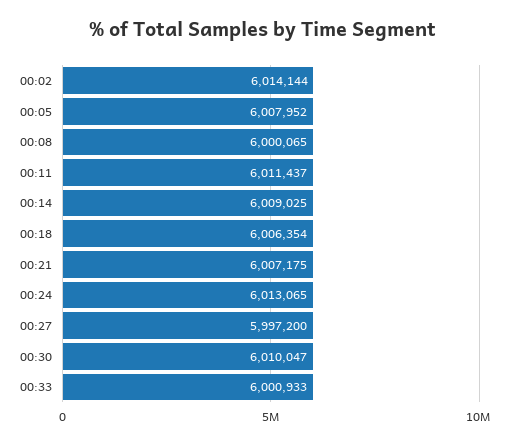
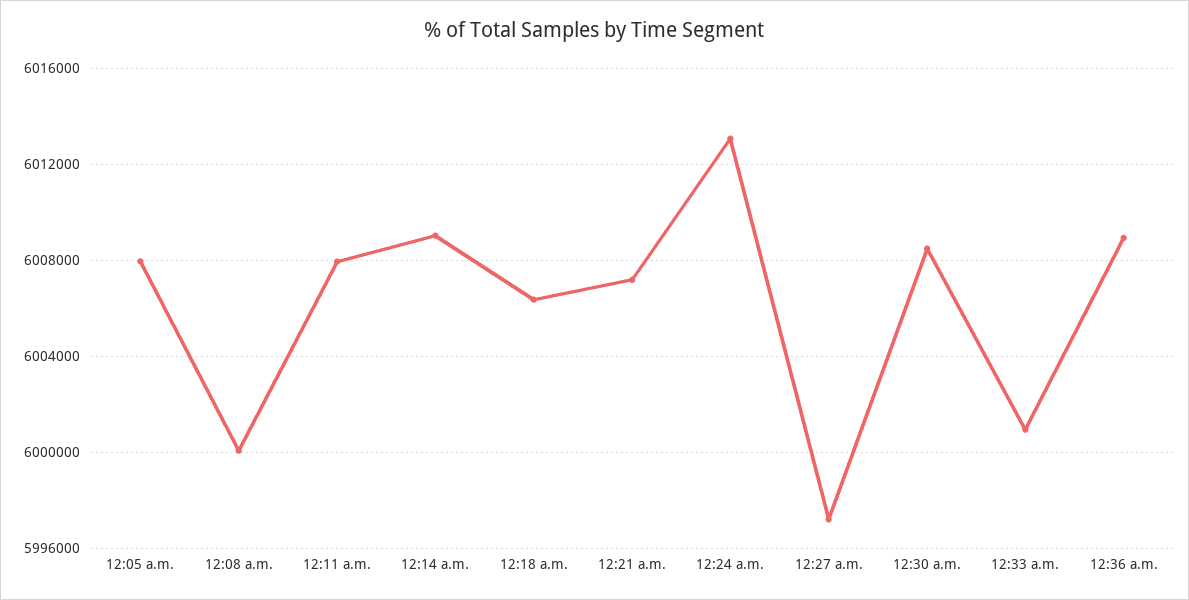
00:02: 6014144 -> none
00:11: 6011437 -> 6008000
00:30: 6010047 -> 6008500
12:36 a.m.: none -> 6009000

